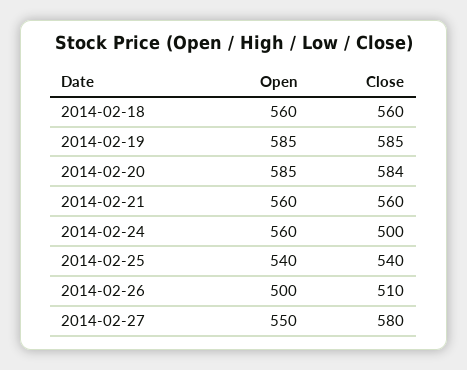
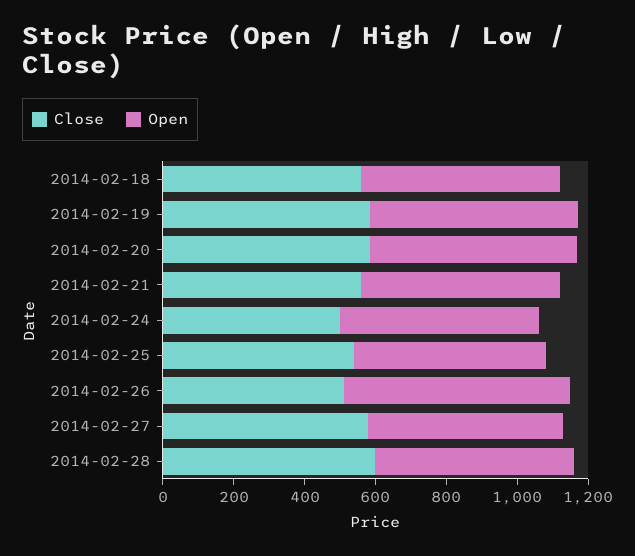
Open, 2014-02-26: 500 -> 650
Close, 2014-02-28: none -> 600
Open, 2014-02-28: none -> 550

